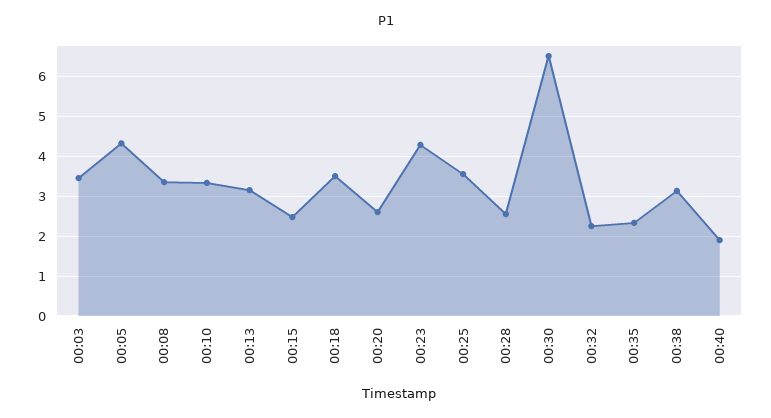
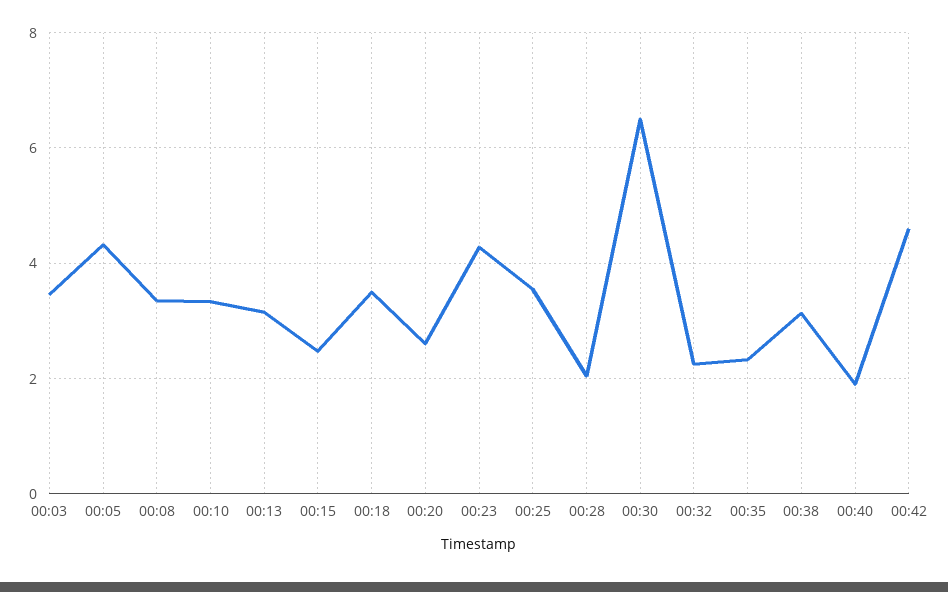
00:28: 2.6 -> 2
00:42: none -> 4.6

